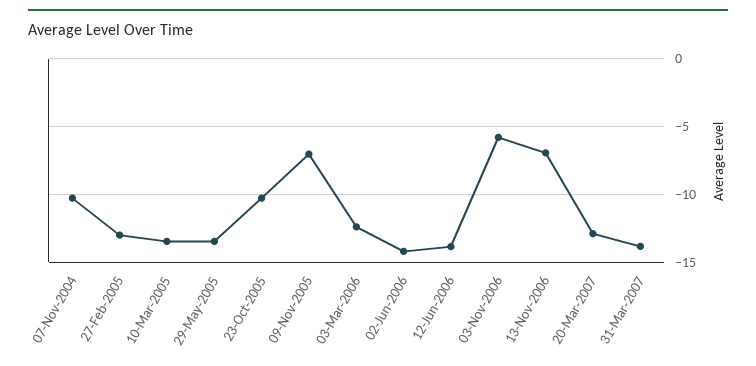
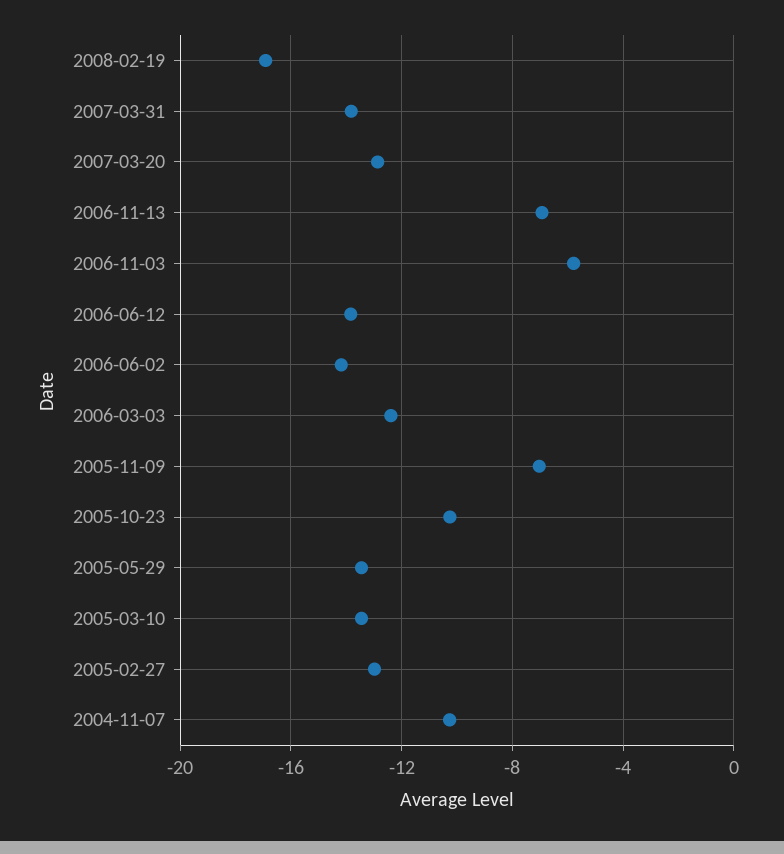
2008-02-19: none -> -17

